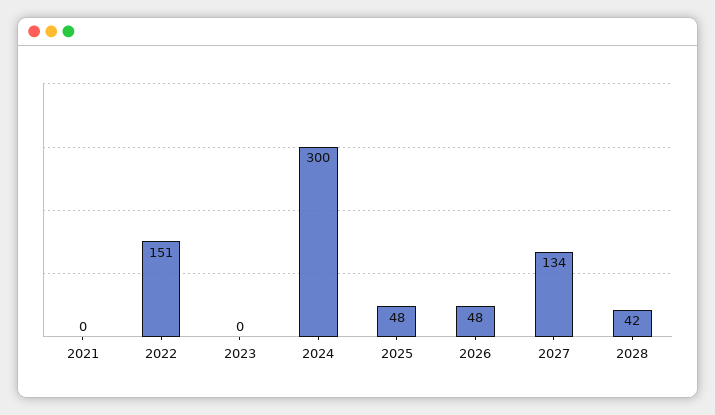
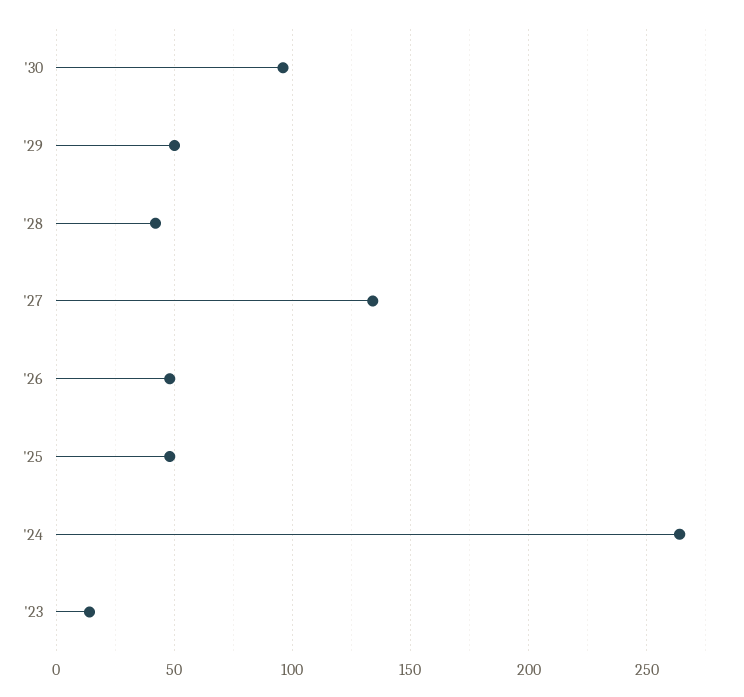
2021: 0 -> none
2022: 151 -> none
2023: 0 -> 15
2024: 300 -> 265
'30: none -> 95
'29: none -> 50

